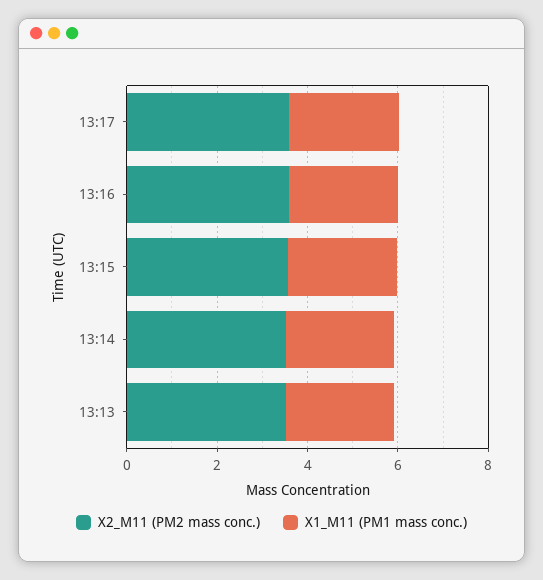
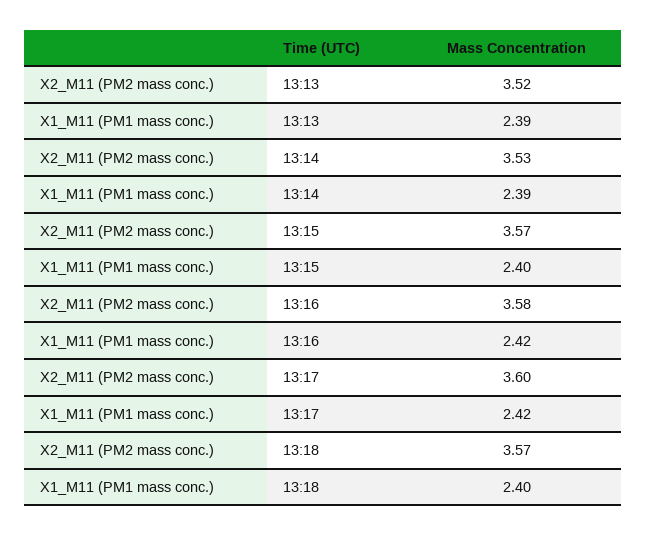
X2_M11 (PM2 mass conc.), 13:18: none -> 3.57
X1_M11 (PM1 mass conc.), 13:18: none -> 2.4

